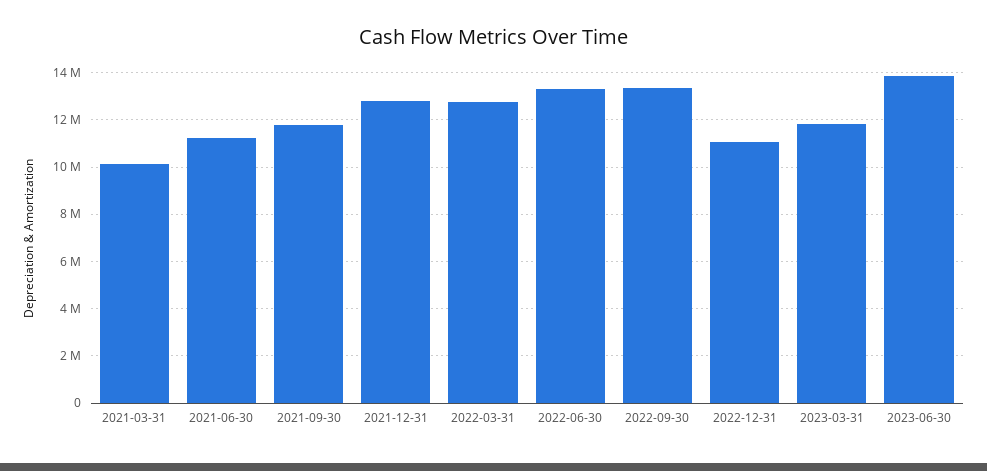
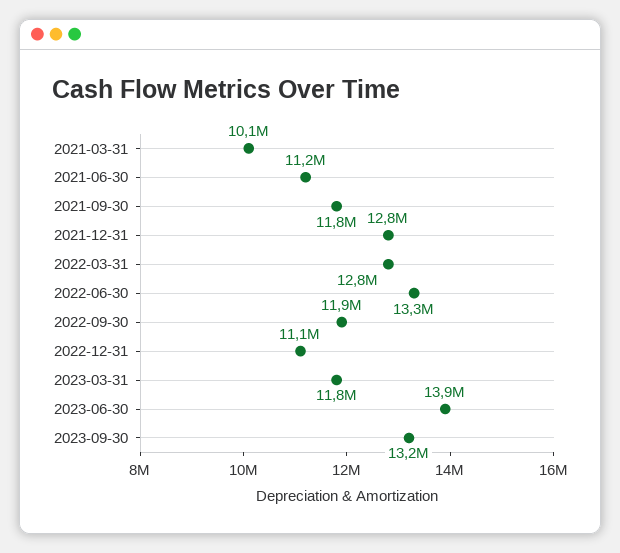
2022-09-30: 13500000 -> 11900000
2023-09-30: none -> 13200000

